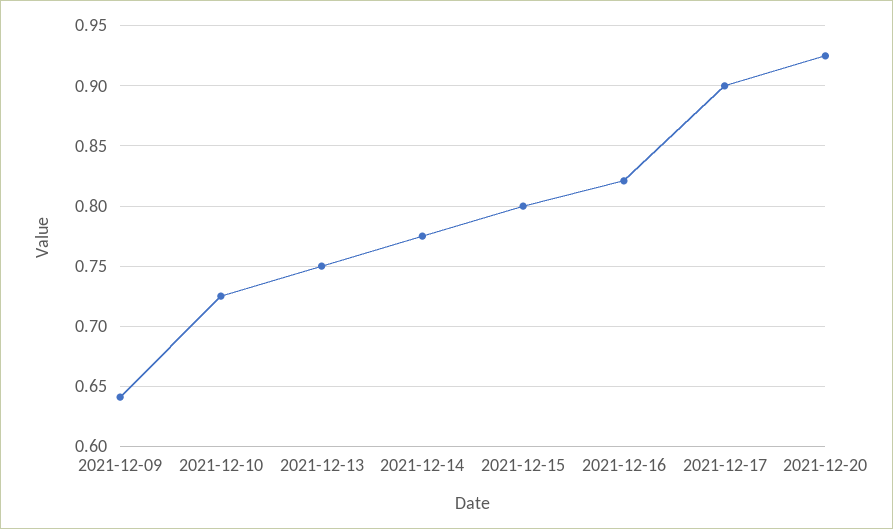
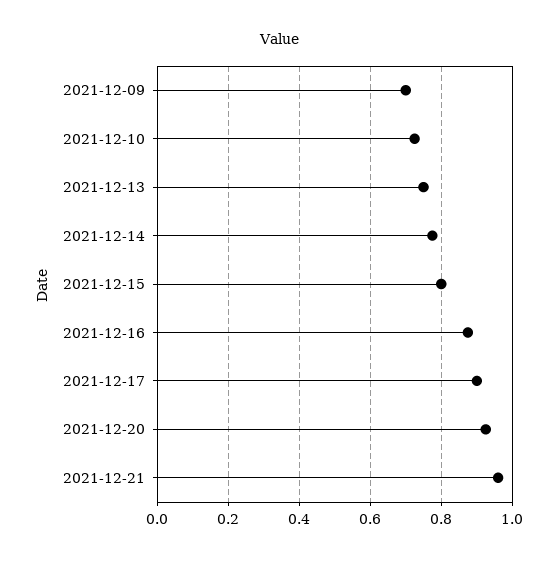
2021-12-09: 0.64 -> 0.7
2021-12-16: 0.82 -> 0.88
2021-12-21: none -> 0.96

